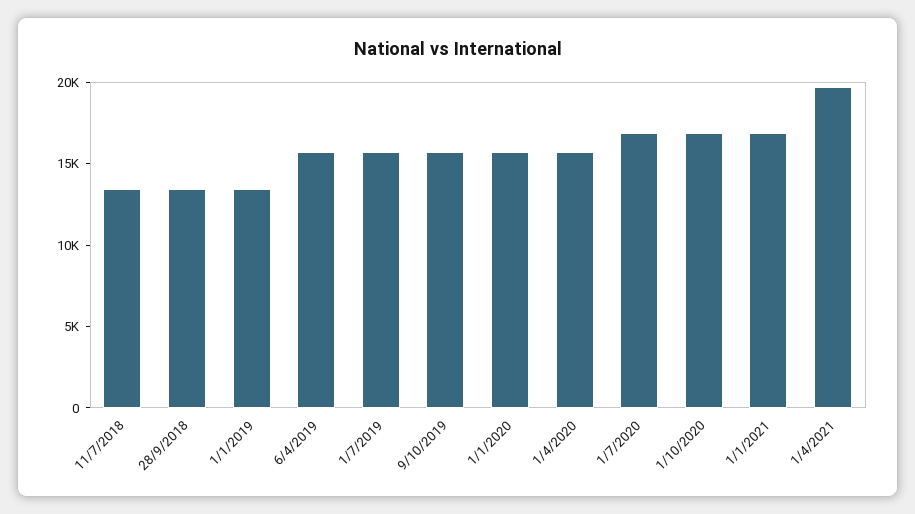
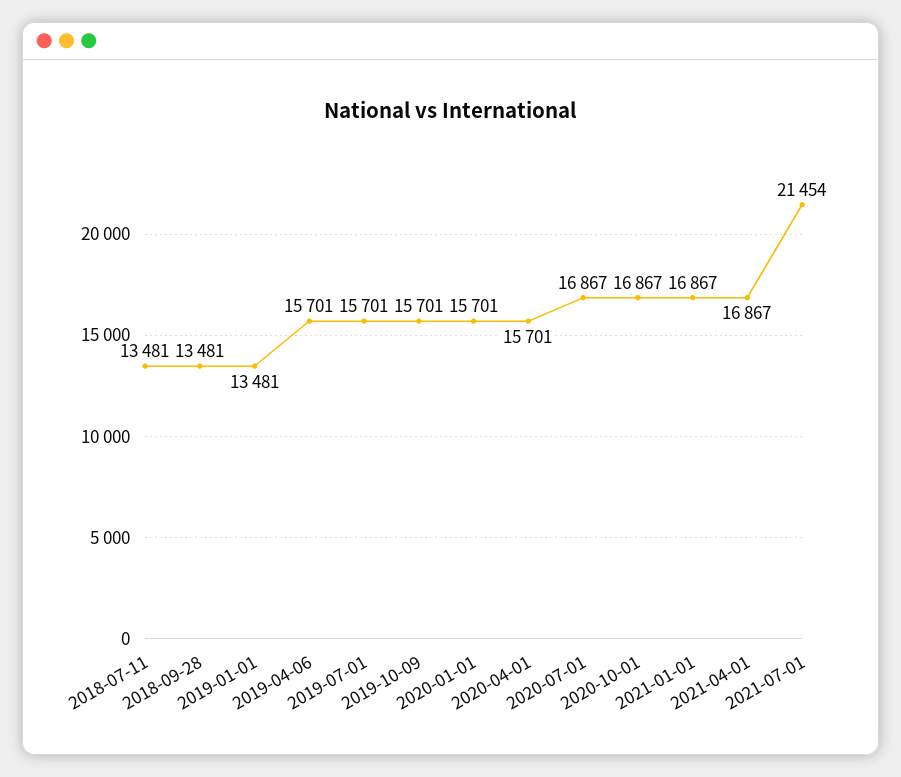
1/4/2021: 20000 -> 16867
2021-07-01: none -> 21454

